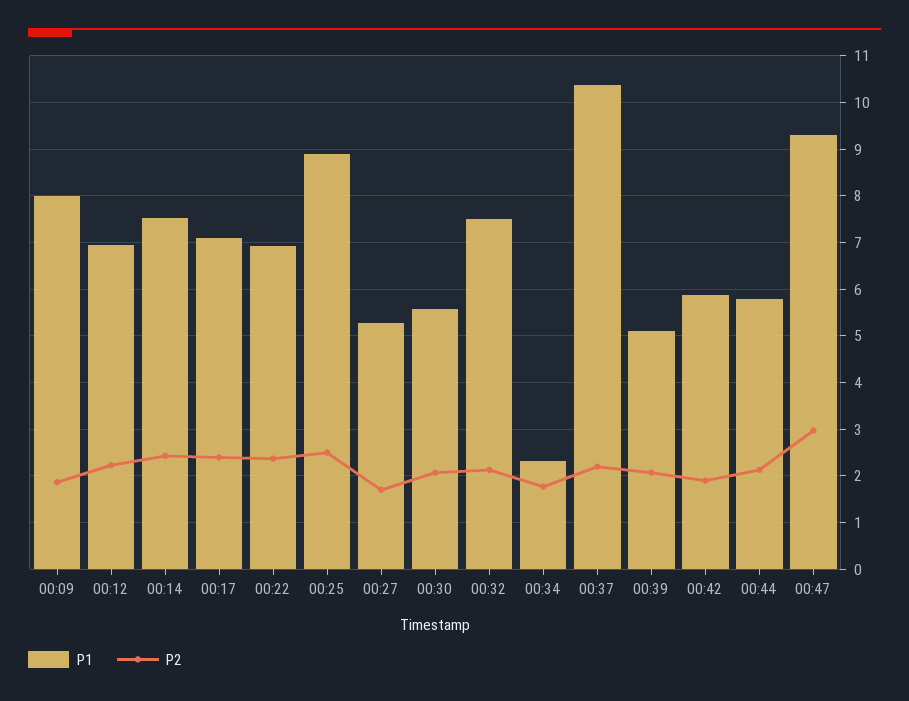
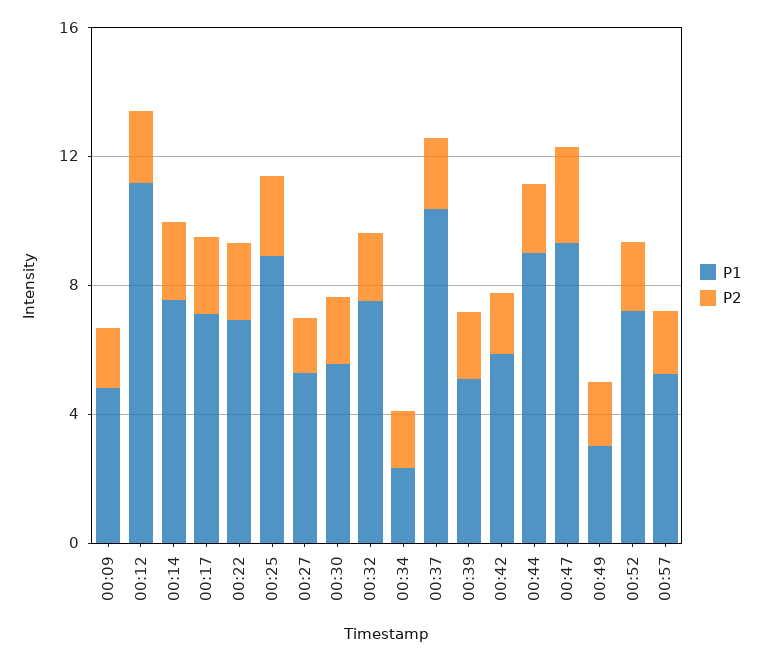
P1, 00:09: 8 -> 5
P1, 00:12: 7 -> 11
P1, 00:44: 5.8 -> 9
P1, 00:49: none -> 3
P2, 00:49: none -> 2
P1, 00:52: none -> 7
P2, 00:52: none -> 2
P1, 00:57: none -> 5
P2, 00:57: none -> 2

